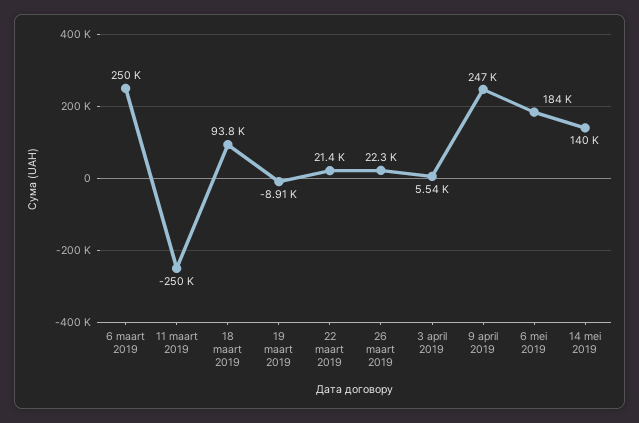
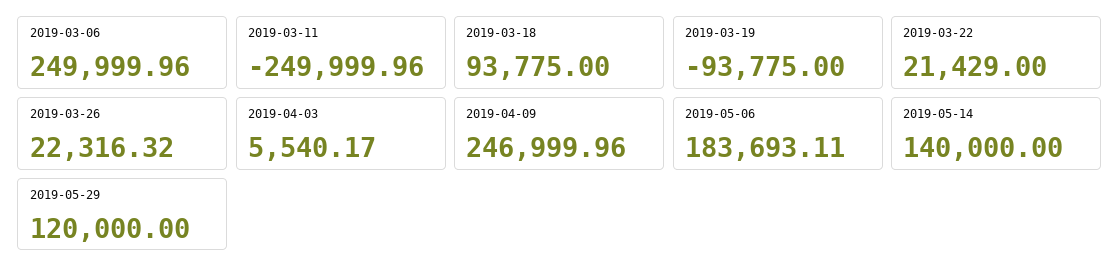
19 maart 2019: -8910 -> -93775
2019-05-29: none -> 120000

